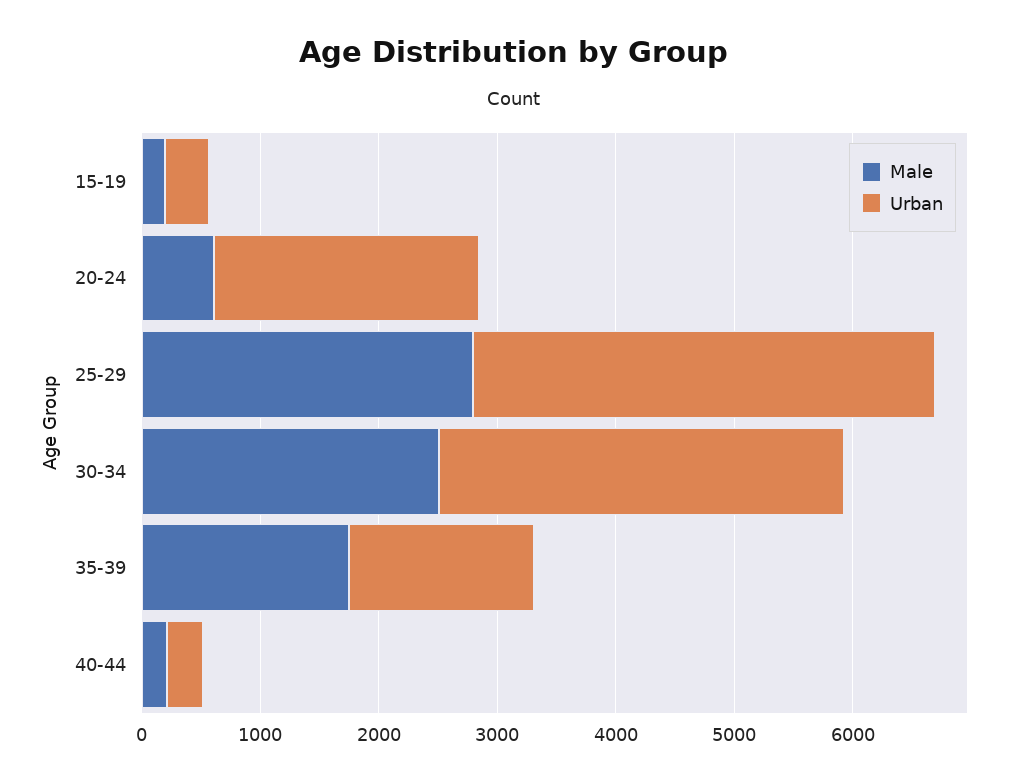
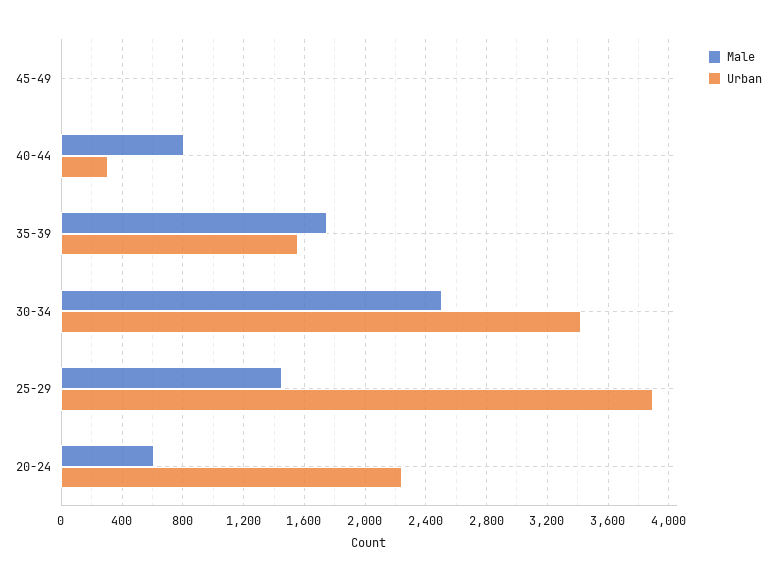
Male, 15-19: 200 -> none
Urban, 15-19: 400 -> none
Male, 25-29: 2800 -> 1450
Male, 40-44: 200 -> 800
Male, 45-49: none -> 0
Urban, 45-49: none -> 0

